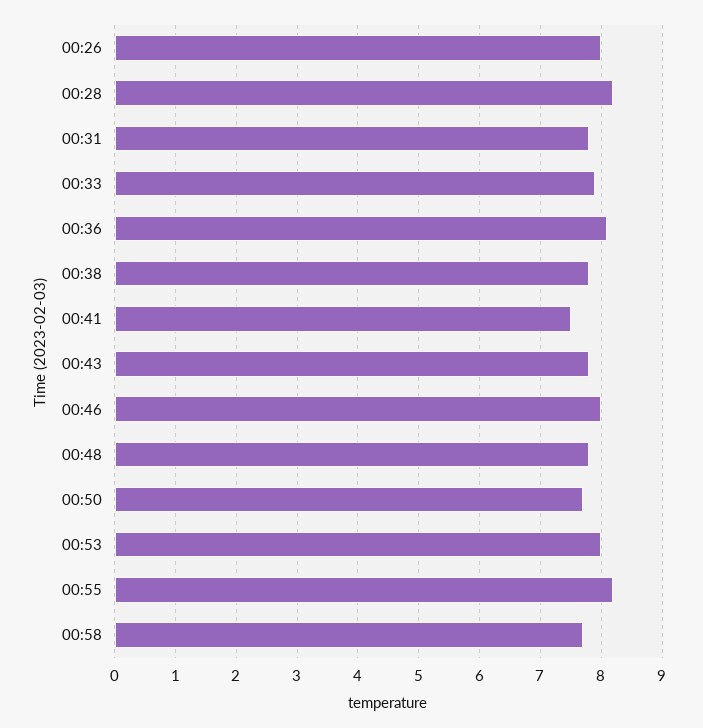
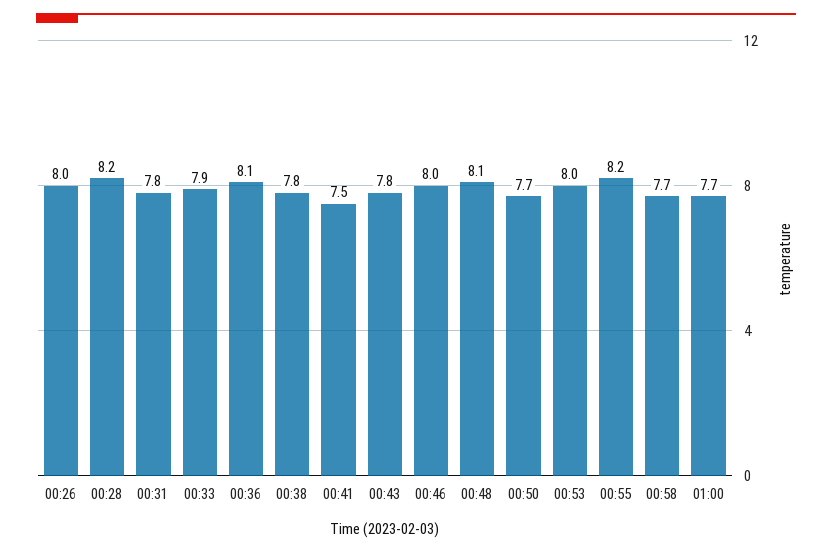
00:48: 7.8 -> 8.1
01:00: none -> 7.7

